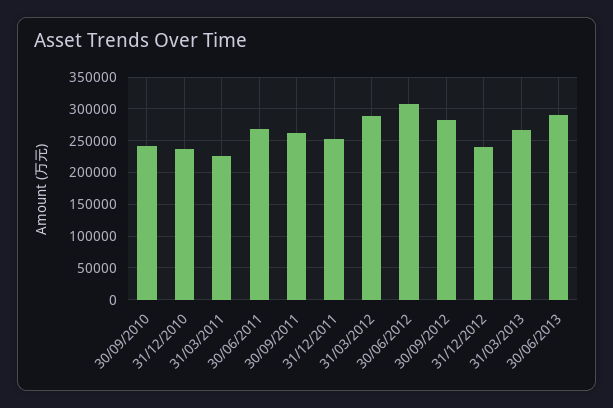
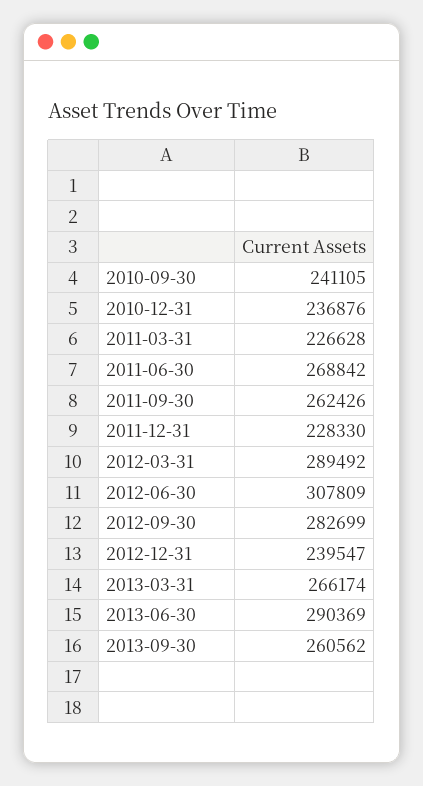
31/12/2011: 250000 -> 228330
2013-09-30: none -> 260562

